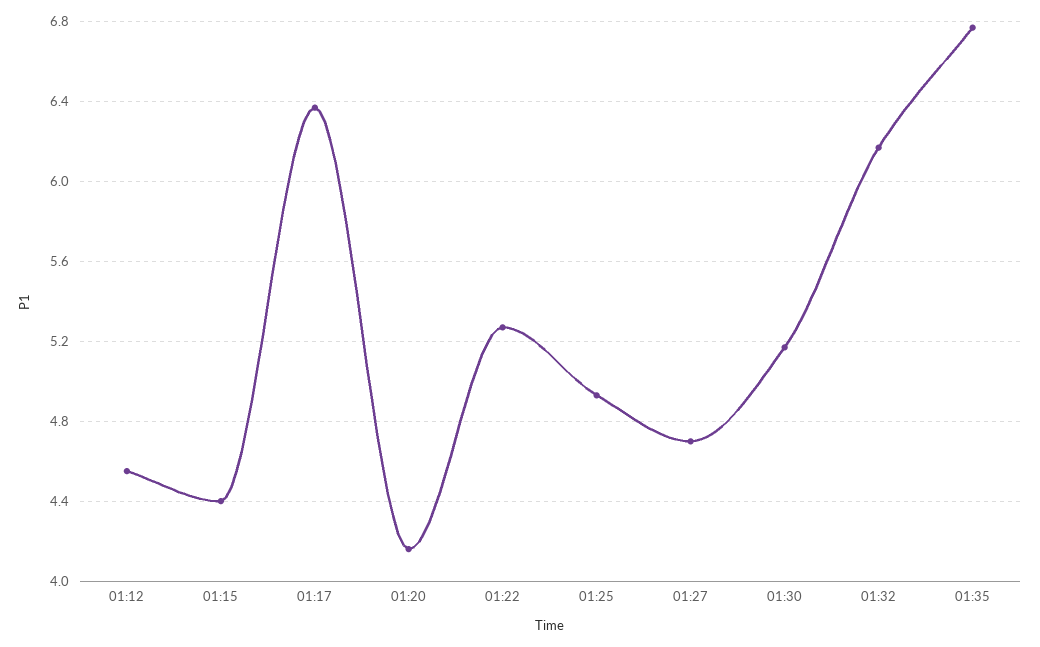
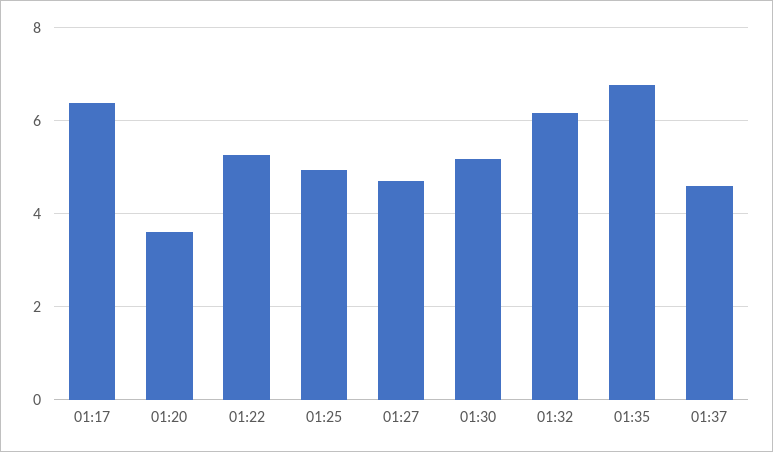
01:12: 4.55 -> none
01:15: 4.4 -> none
01:20: 4.15 -> 3.6
01:37: none -> 4.6

